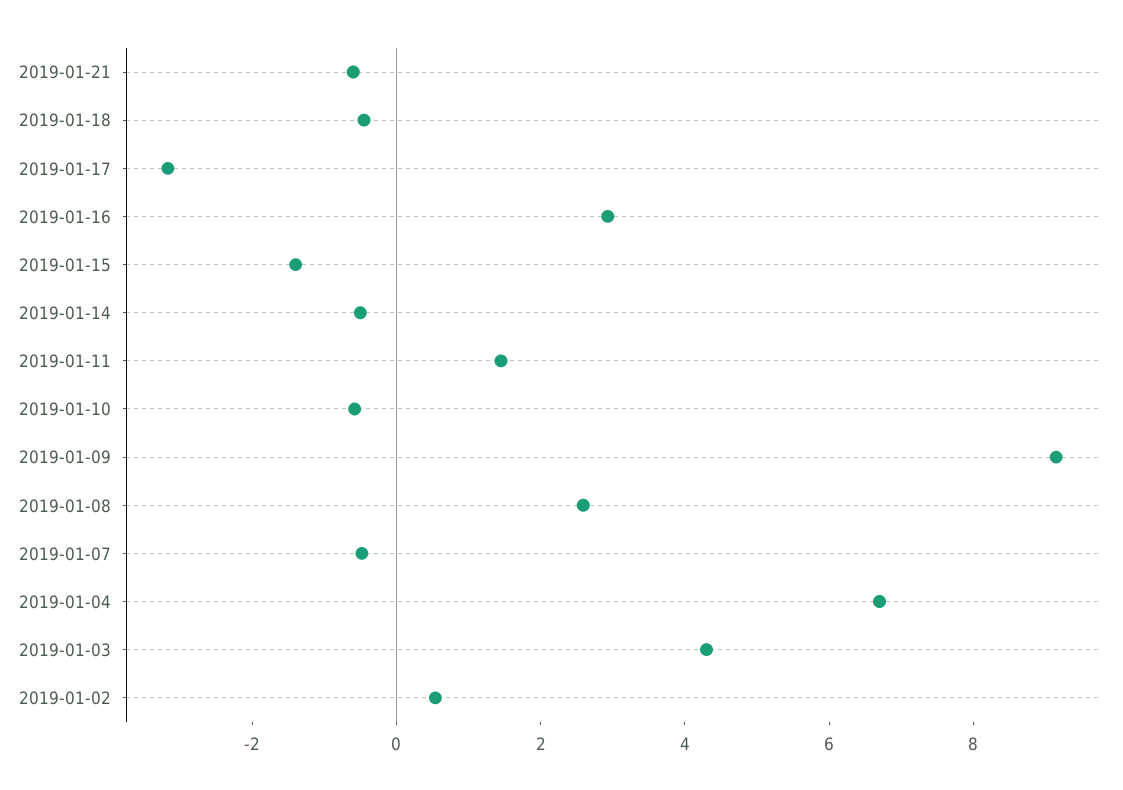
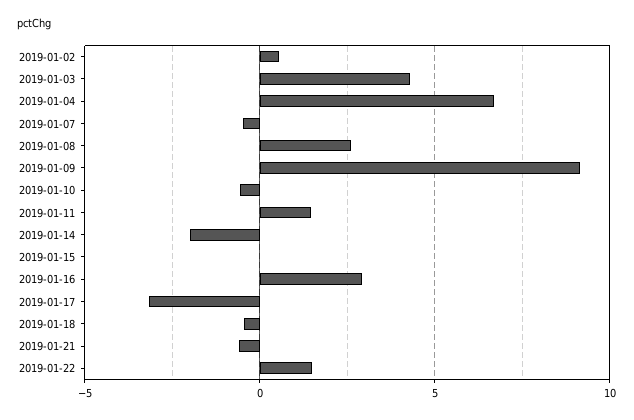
2019-01-15: -1.5 -> 0
2019-01-14: -0.5 -> -2
2019-01-22: none -> 1.5

